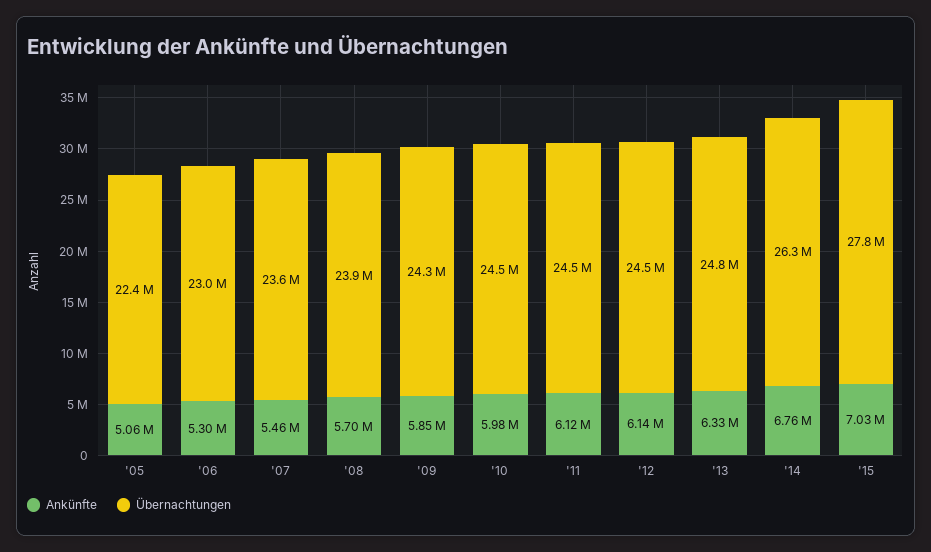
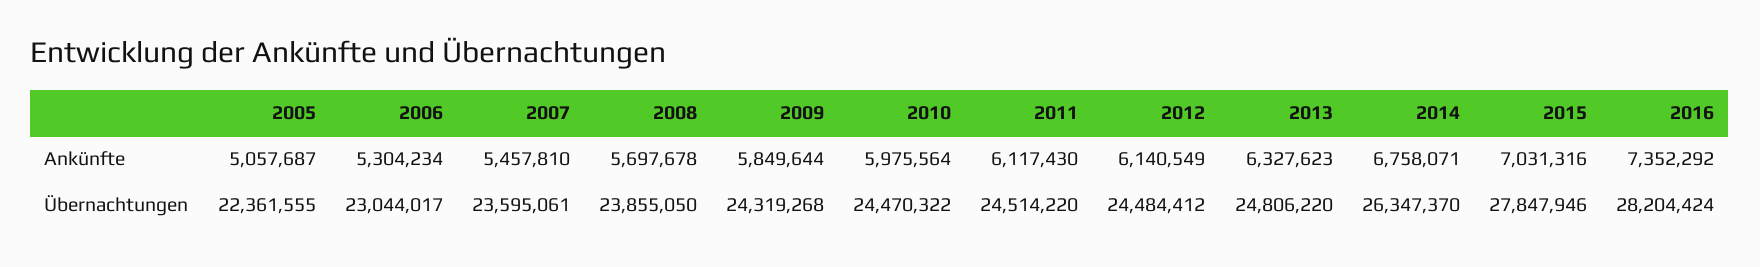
Ankünfte, 2016: none -> 7352292
Übernachtungen, 2016: none -> 28204424

